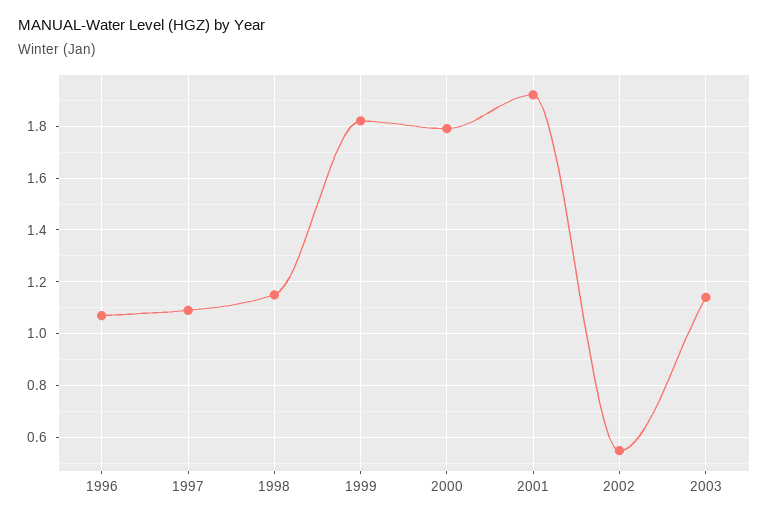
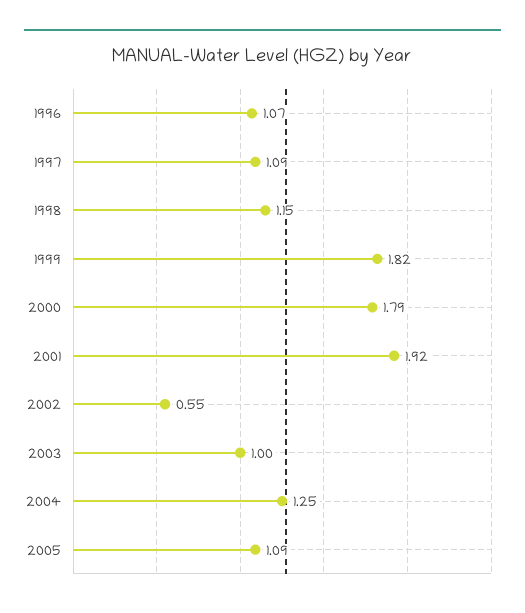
2003: 1.15 -> 1
2004: none -> 1.25
2005: none -> 1.09

